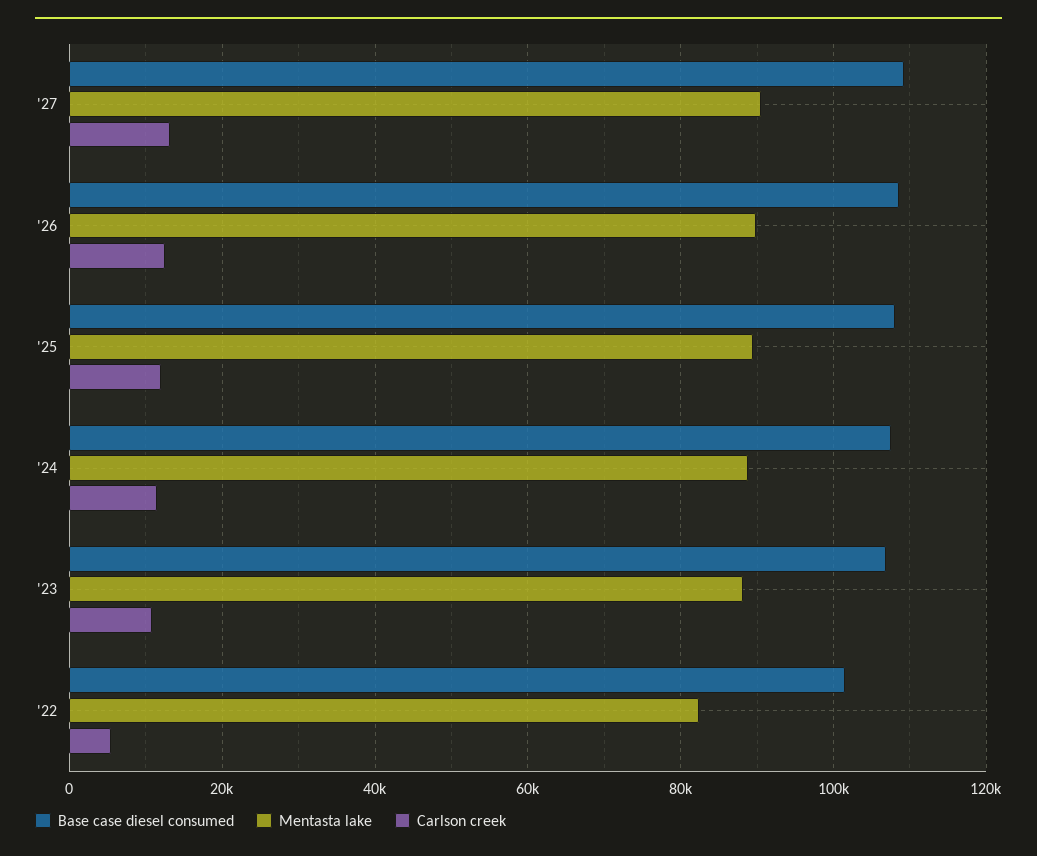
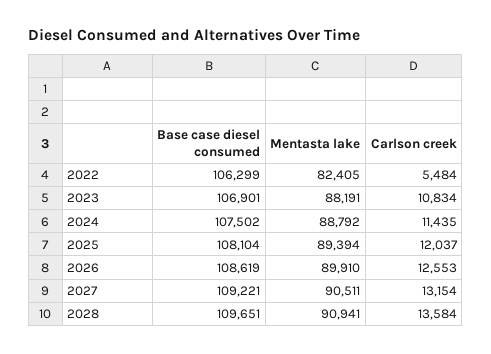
Base case diesel consumed, '22: 102000 -> 106299
Base case diesel consumed, 2028: none -> 109651
Mentasta lake, 2028: none -> 90941
Carlson creek, 2028: none -> 13584

